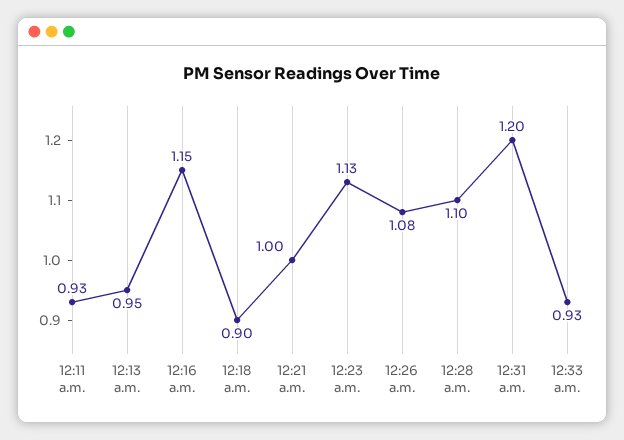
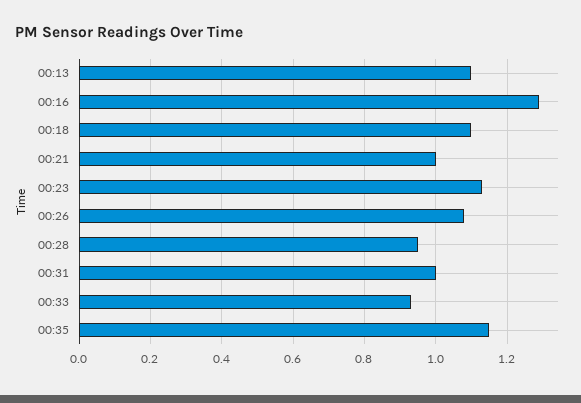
12:11 a.m.: 0.93 -> none
12:13 a.m.: 0.95 -> 1.1
12:16 a.m.: 1.15 -> 1.3
12:18 a.m.: 0.9 -> 1.1
12:28 a.m.: 1.1 -> 0.95
12:31 a.m.: 1.2 -> 1
00:35: none -> 1.15

